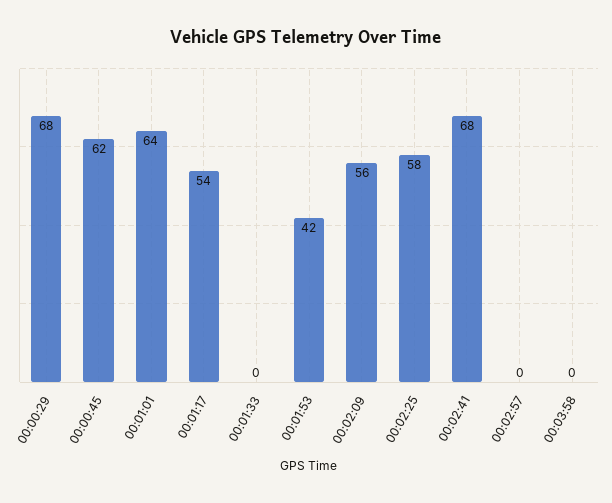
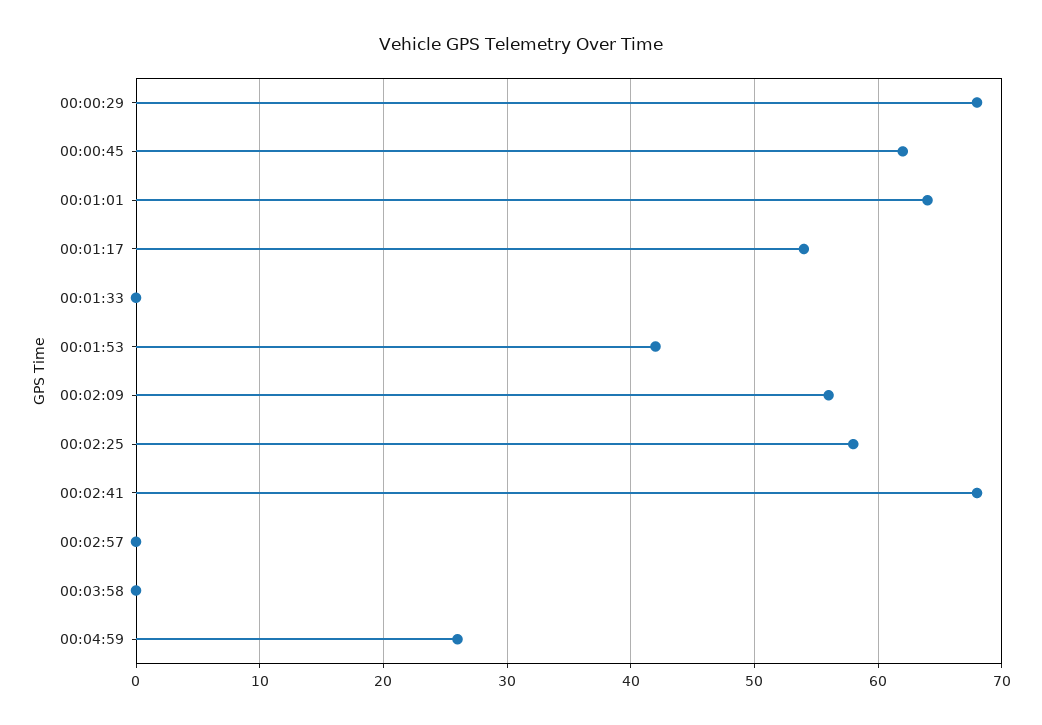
00:04:59: none -> 26

